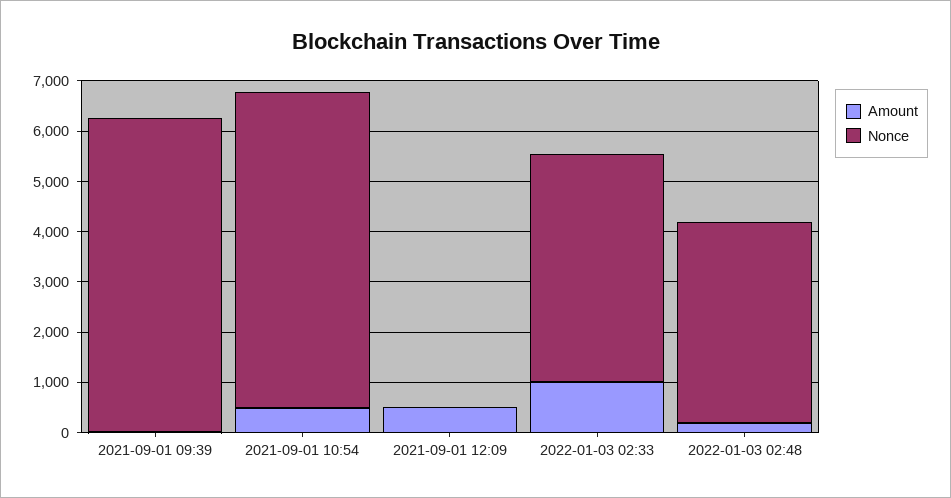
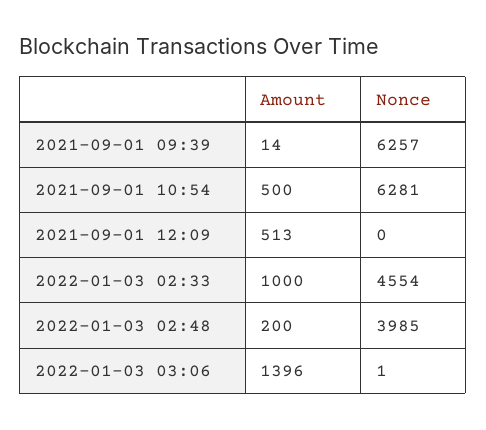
Amount, 2022-01-03 03:06: none -> 1396
Nonce, 2022-01-03 03:06: none -> 1

